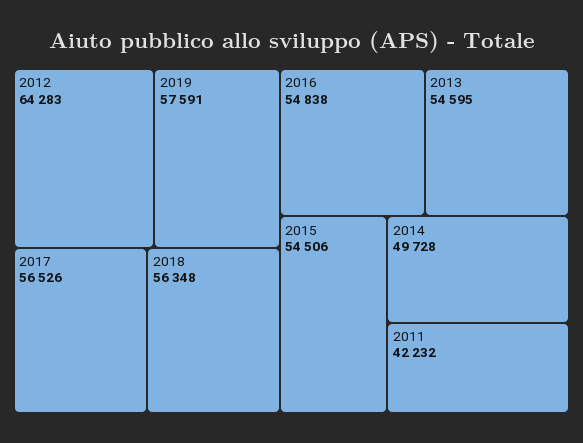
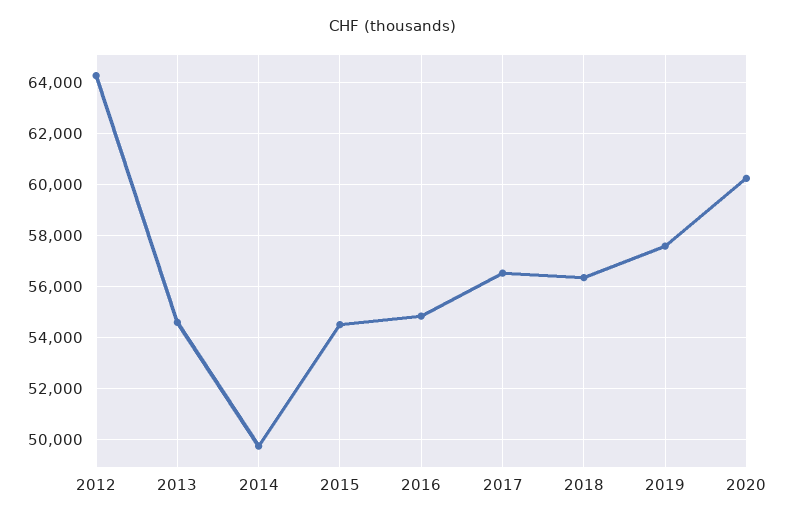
2011: 42232 -> none
2020: none -> 60250

